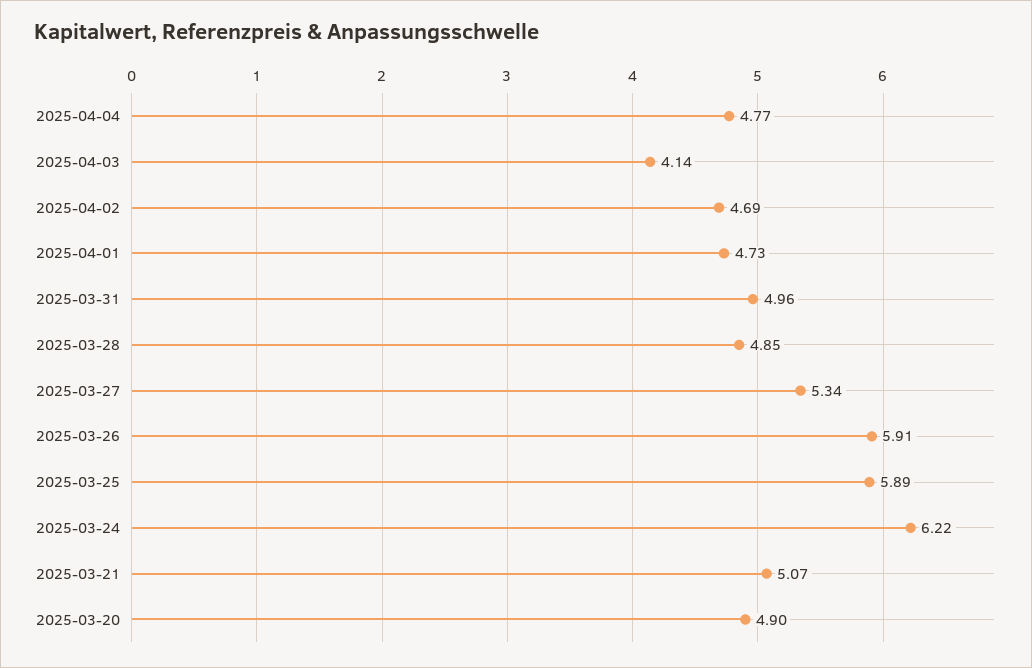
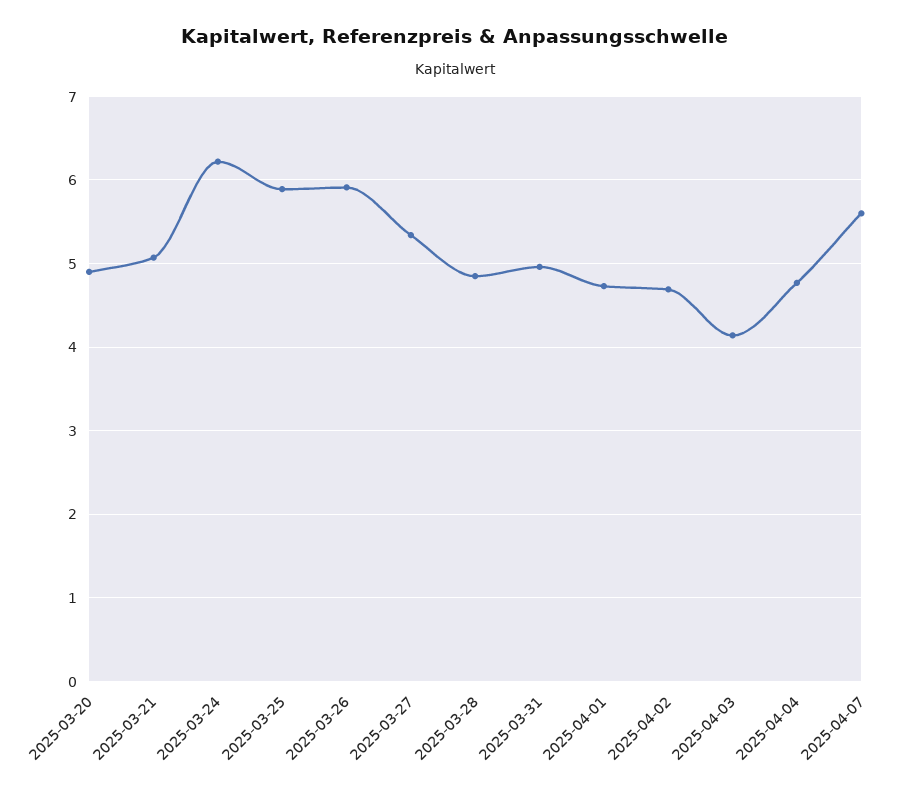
2025-04-07: none -> 5.6

